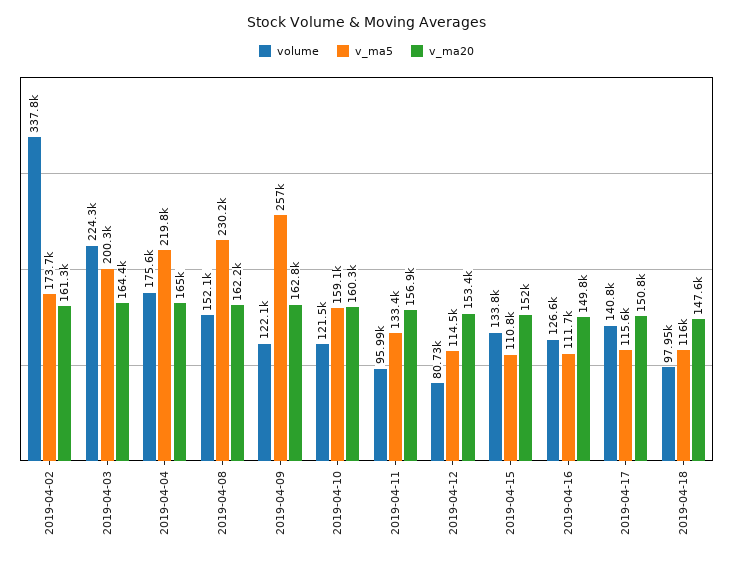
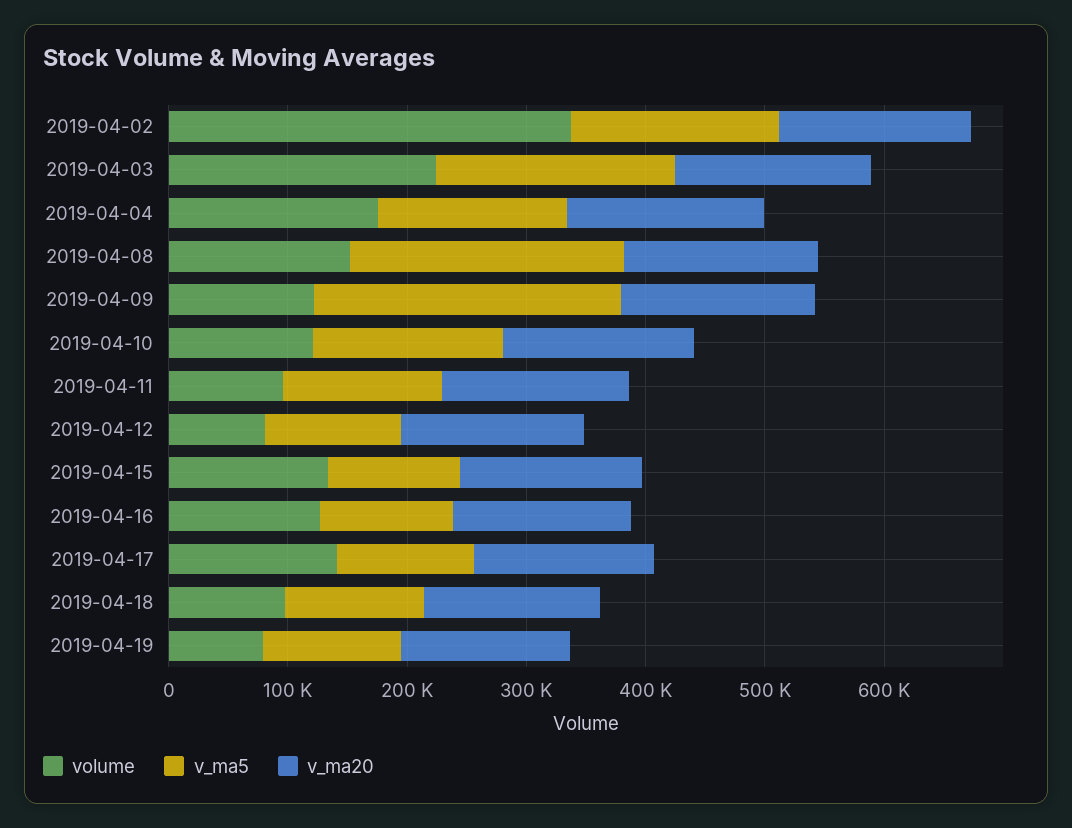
v_ma5, 2019-04-04: 219800 -> 160000
volume, 2019-04-19: none -> 80000
v_ma5, 2019-04-19: none -> 120000
v_ma20, 2019-04-19: none -> 140000

